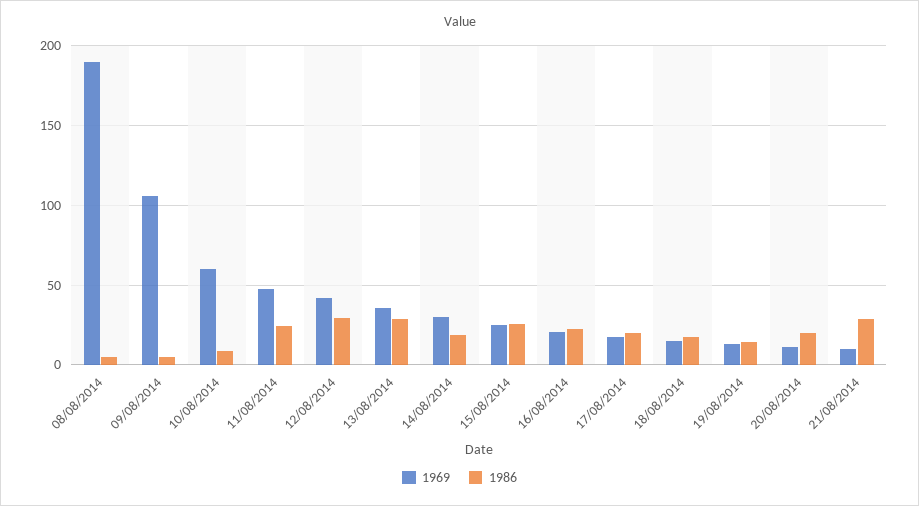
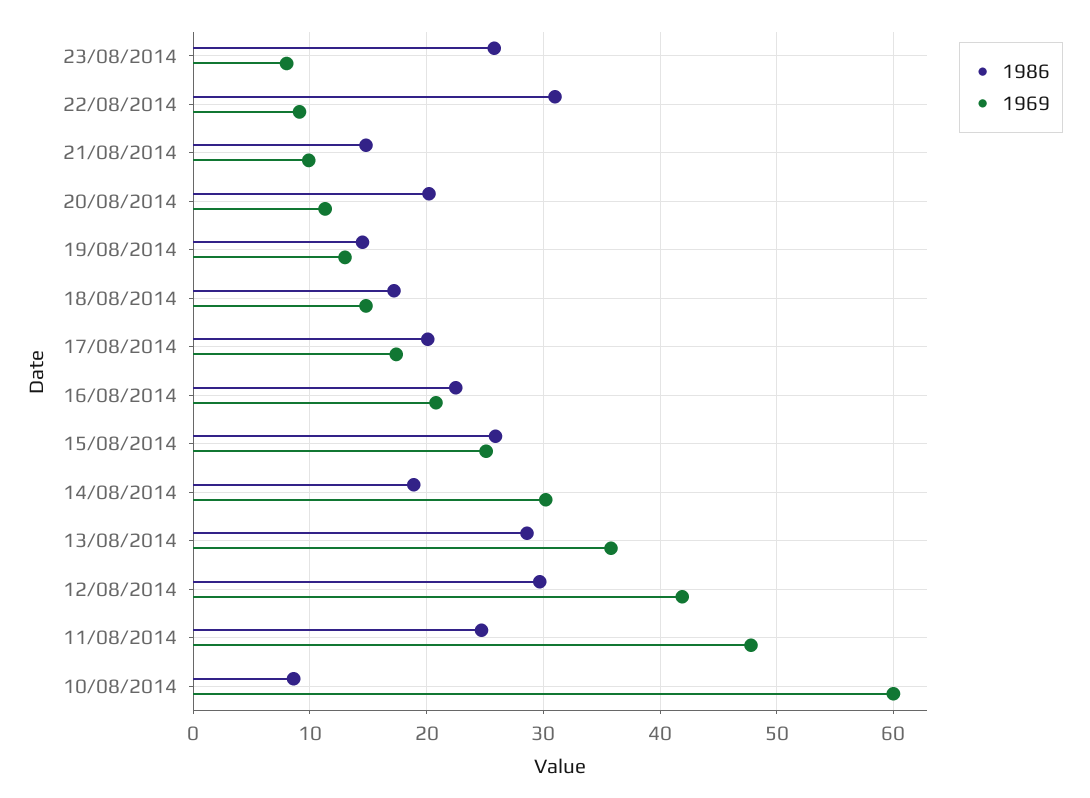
1969, 08/08/2014: 190 -> none
1986, 08/08/2014: 5 -> none
1969, 09/08/2014: 105 -> none
1986, 09/08/2014: 5 -> none
1986, 21/08/2014: 30 -> 15
1986, 23/08/2014: none -> 26
1969, 23/08/2014: none -> 8
1986, 22/08/2014: none -> 31
1969, 22/08/2014: none -> 9

